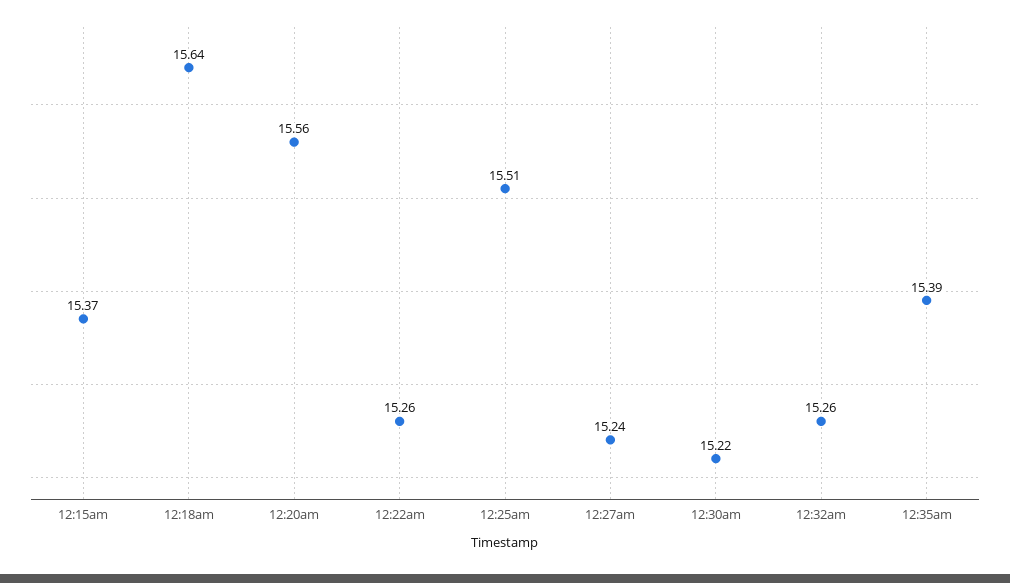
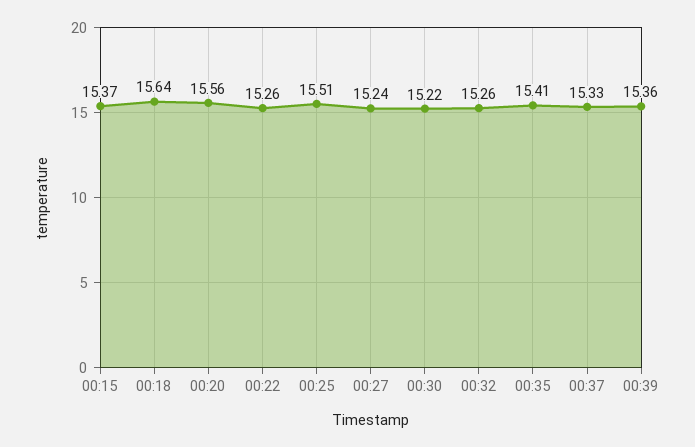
12:35am: 15.39 -> 15.41
00:37: none -> 15.33
00:39: none -> 15.36

